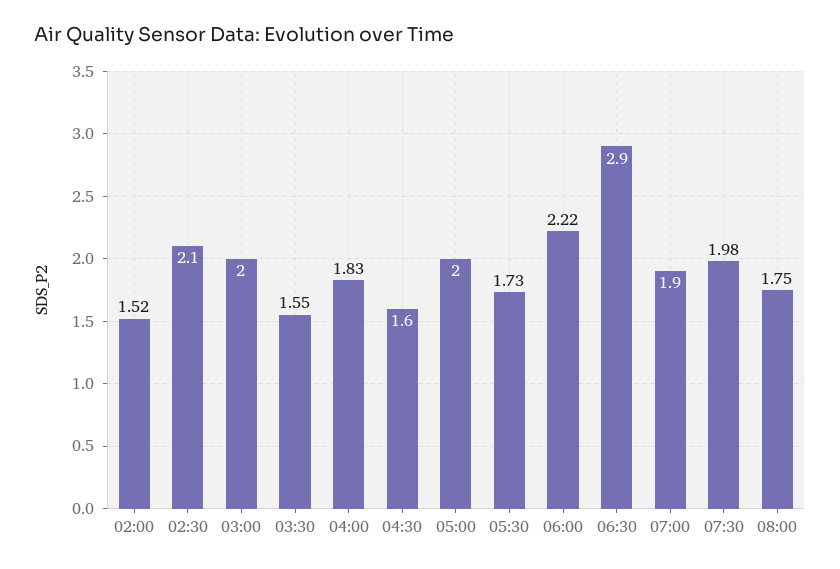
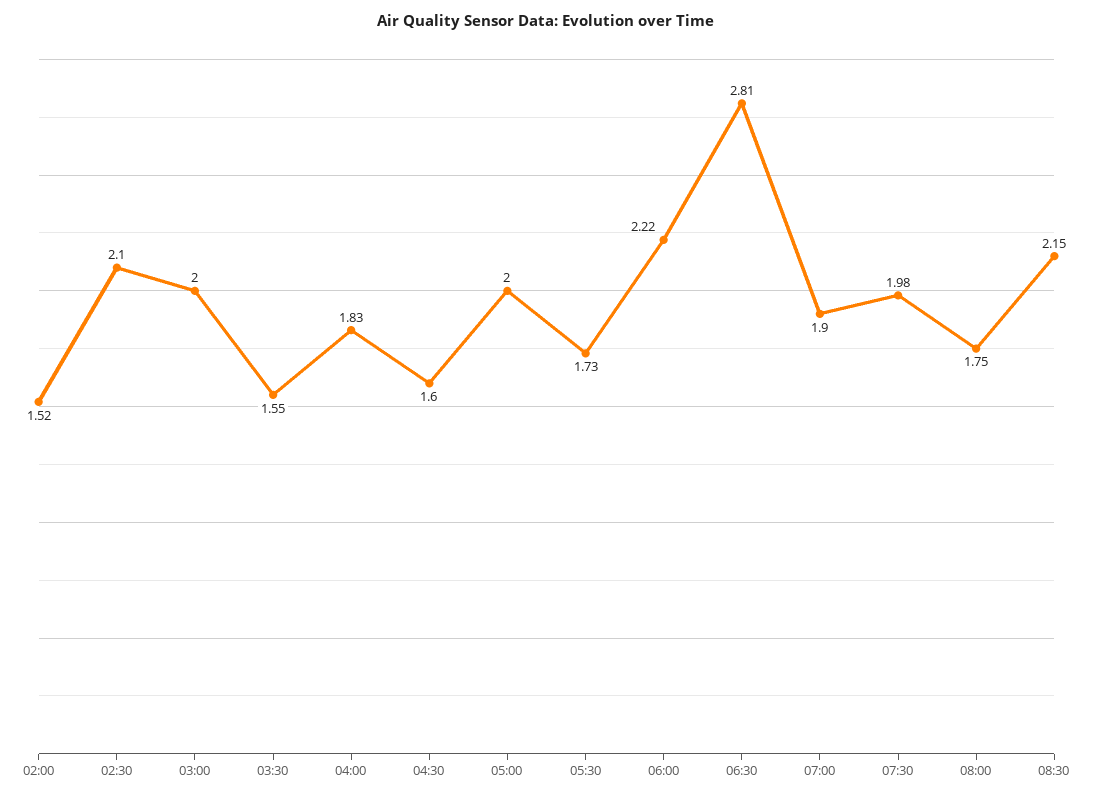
06:30: 2.9 -> 2.81
08:30: none -> 2.15

